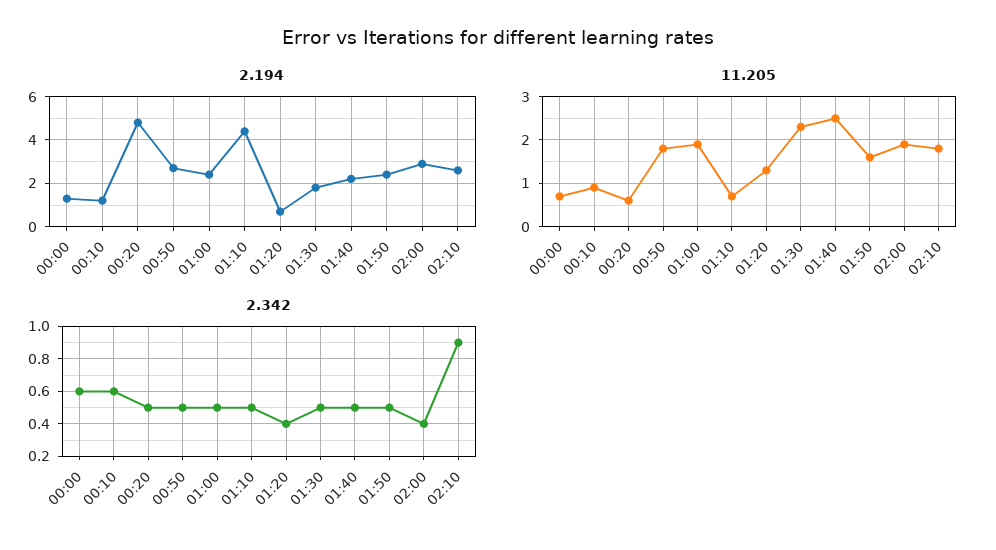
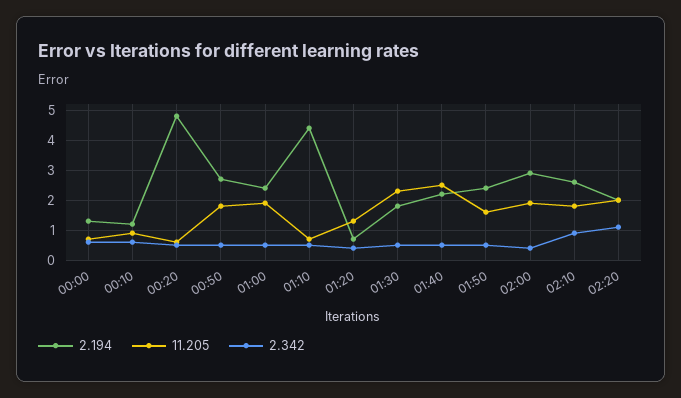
2.194, 02:20: none -> 2
11.205, 02:20: none -> 2
2.342, 02:20: none -> 1

